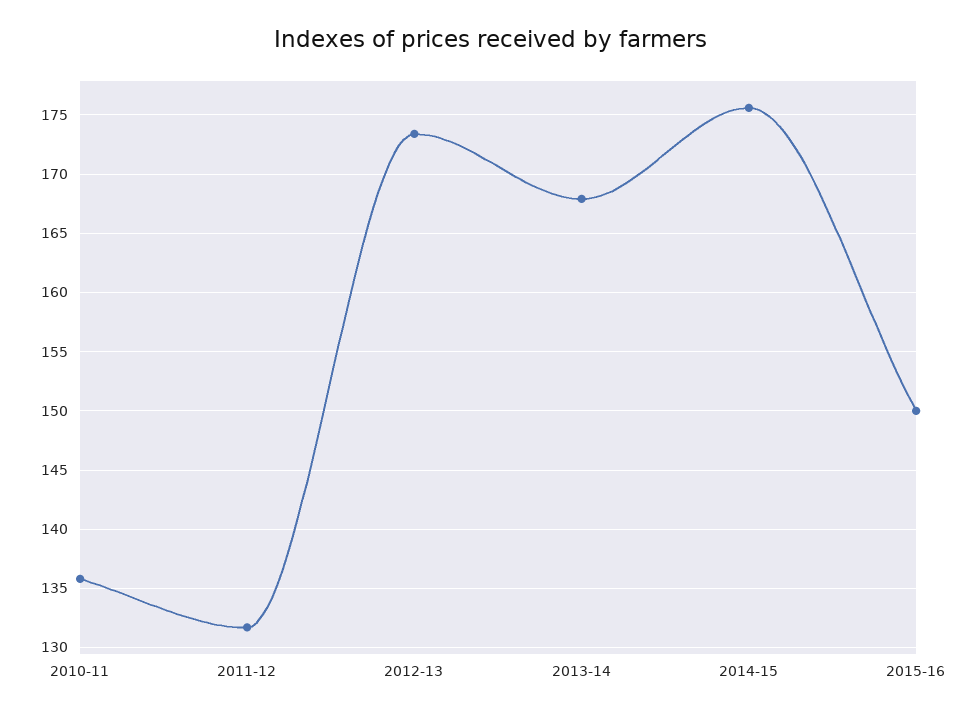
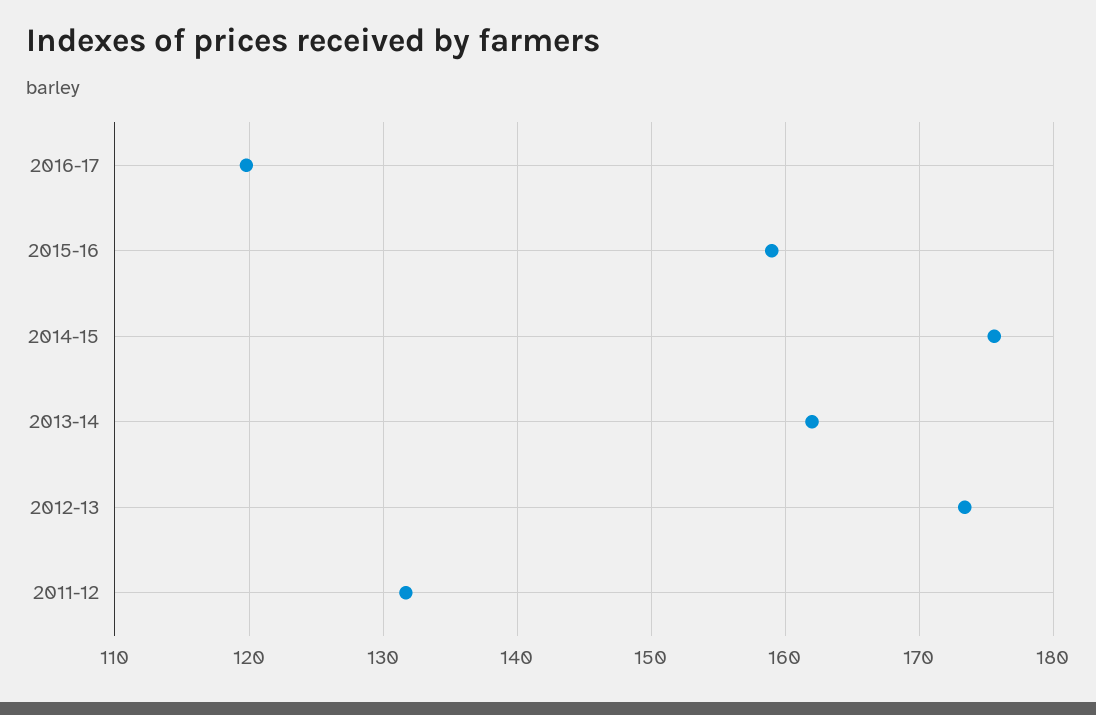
2010-11: 136 -> none
2013-14: 168 -> 162
2015-16: 150 -> 159
2016-17: none -> 120

